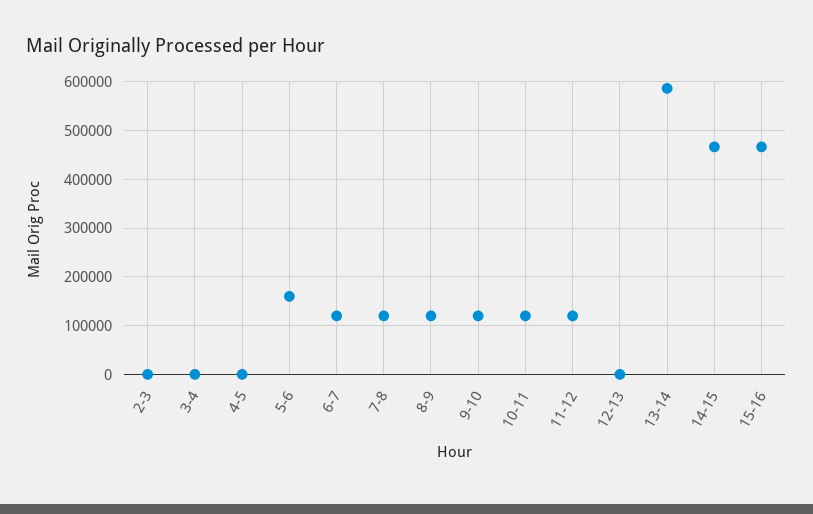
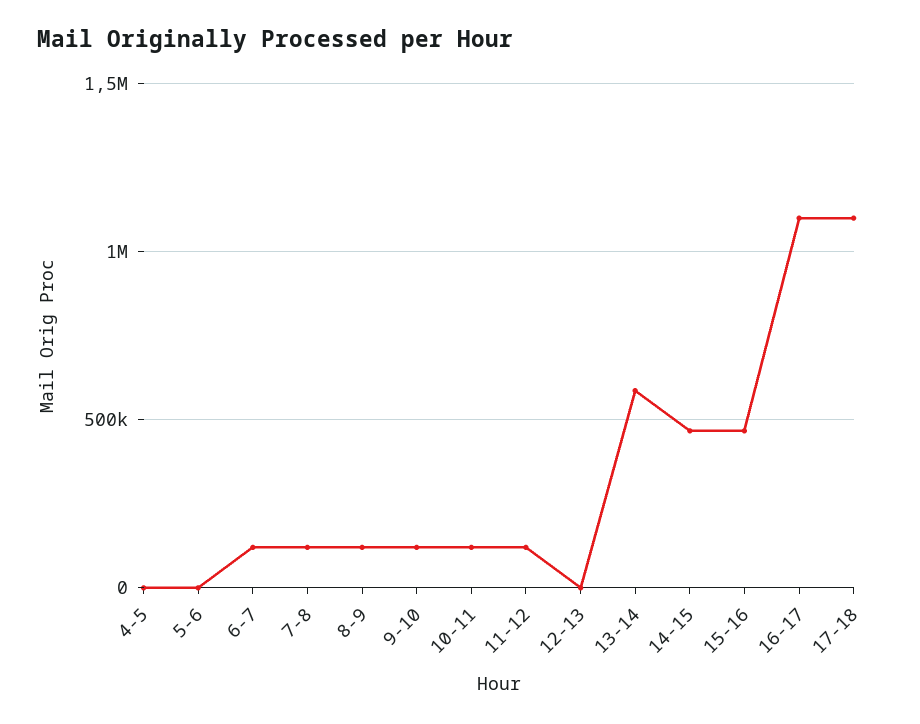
2-3: 0 -> none
3-4: 0 -> none
5-6: 160000 -> 0
16-17: none -> 1100000
17-18: none -> 1100000

